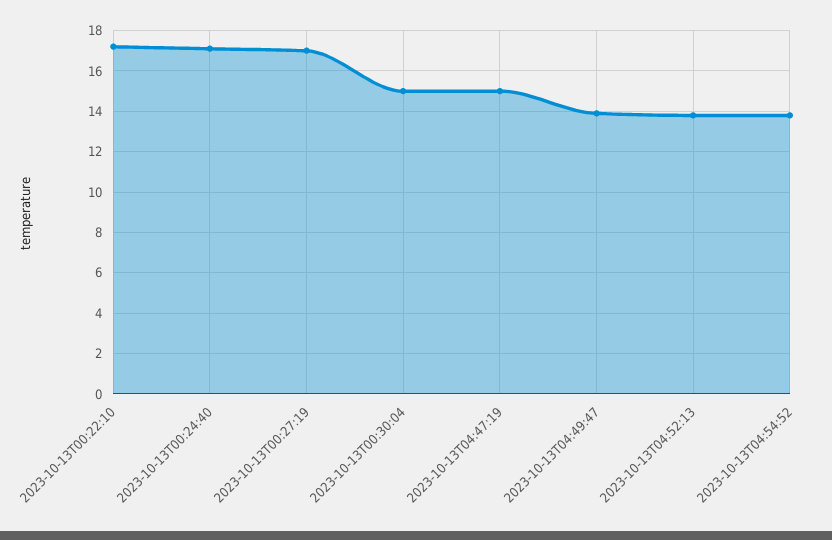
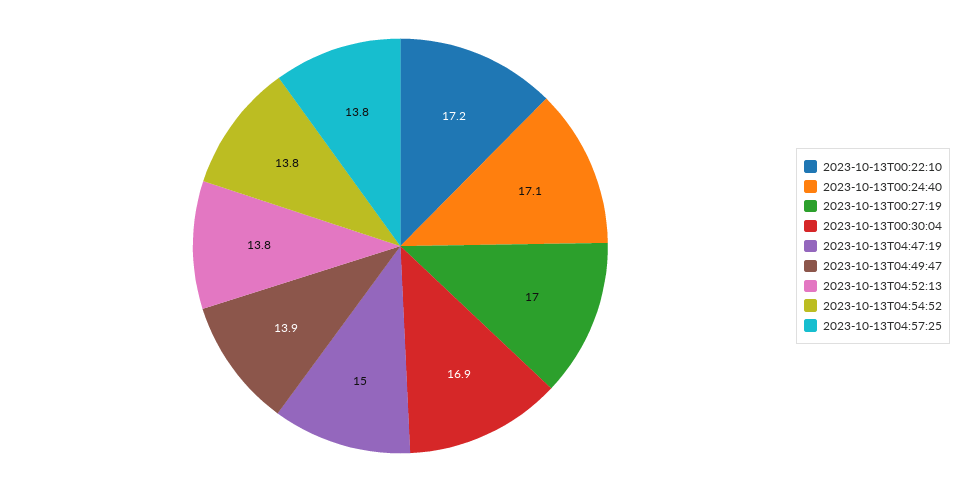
2023-10-13T00:30:04: 15 -> 16.9
2023-10-13T04:57:25: none -> 13.8

